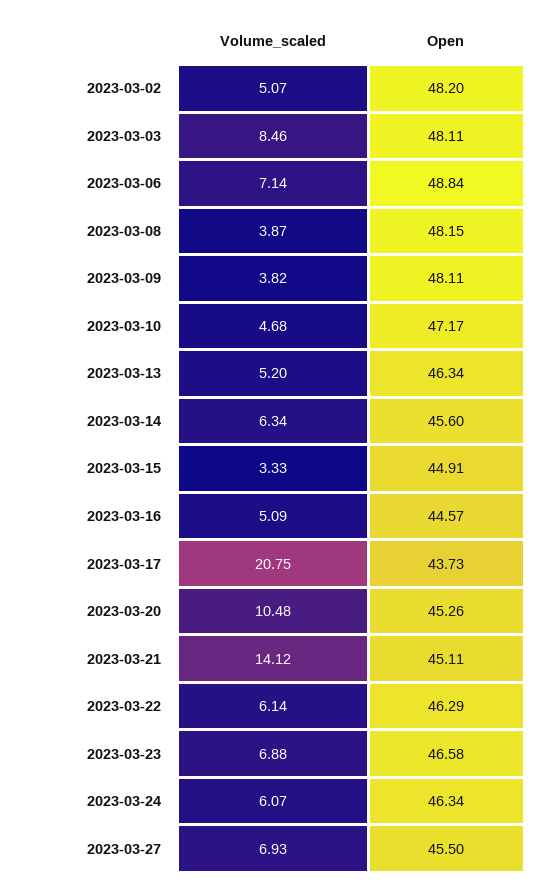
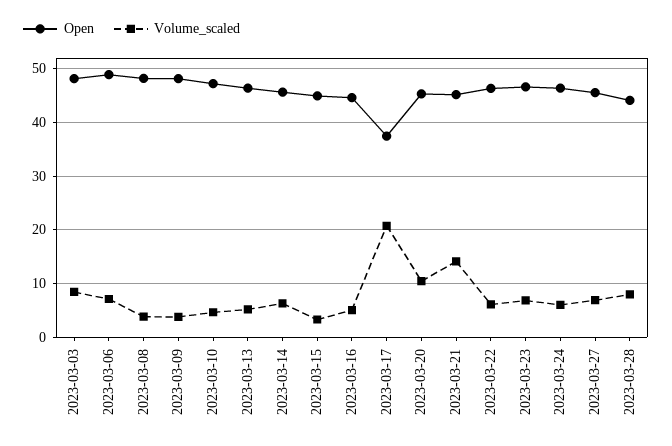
Volume_scaled, 2023-03-02: 5.07 -> none
Open, 2023-03-02: 48.2 -> none
Open, 2023-03-17: 43.73 -> 38
Open, 2023-03-28: none -> 44
Volume_scaled, 2023-03-28: none -> 8

